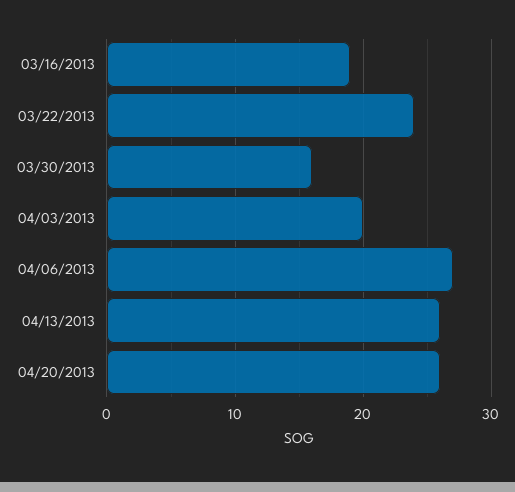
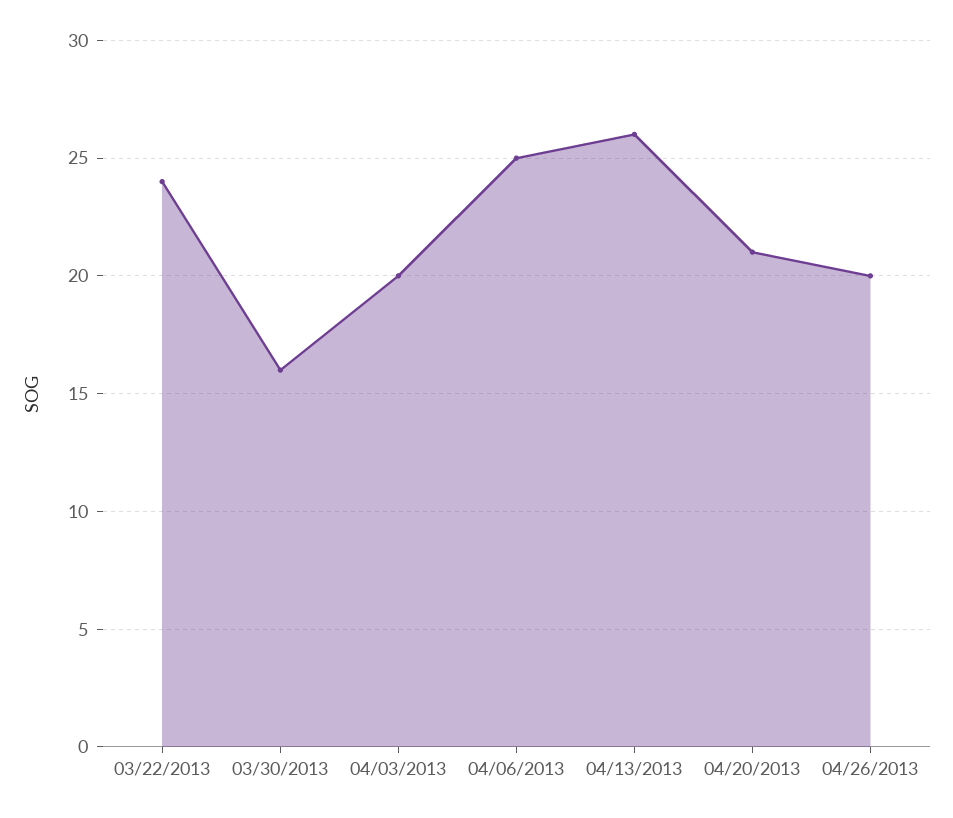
03/16/2013: 19 -> none
04/06/2013: 27 -> 25
04/20/2013: 26 -> 21
04/26/2013: none -> 20

